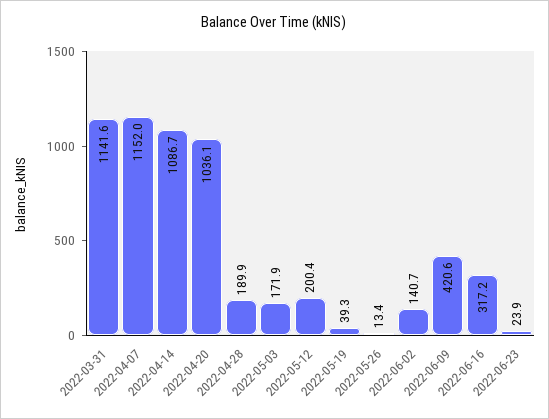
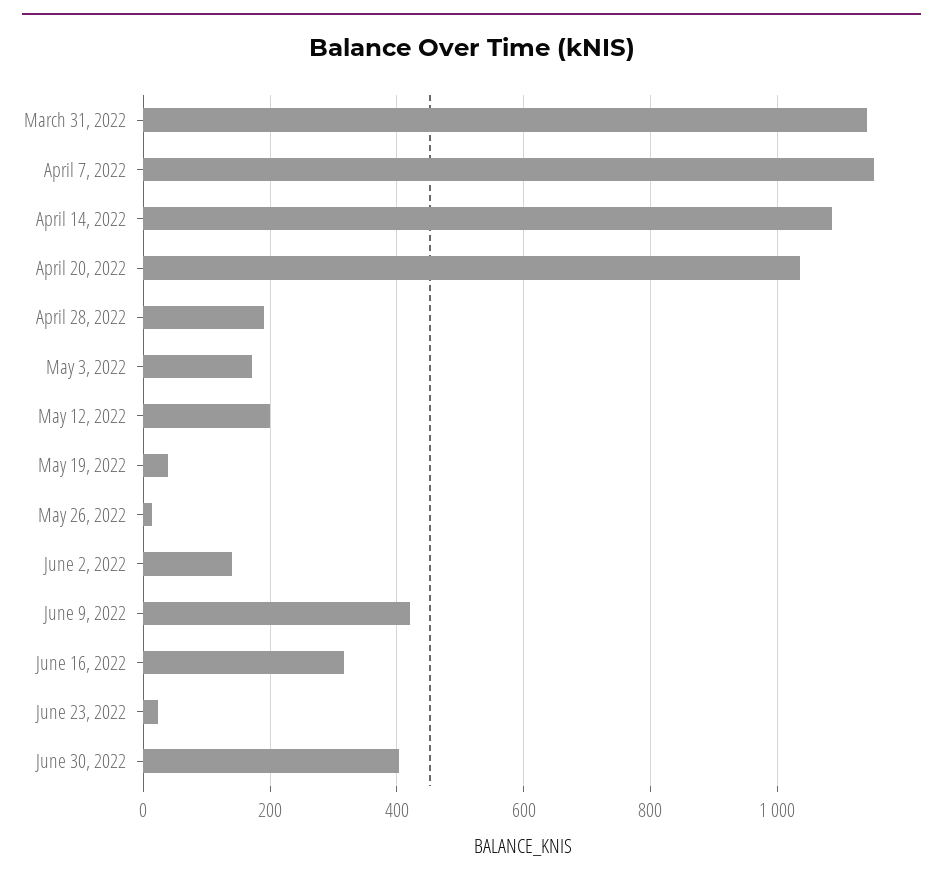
June 30, 2022: none -> 400

